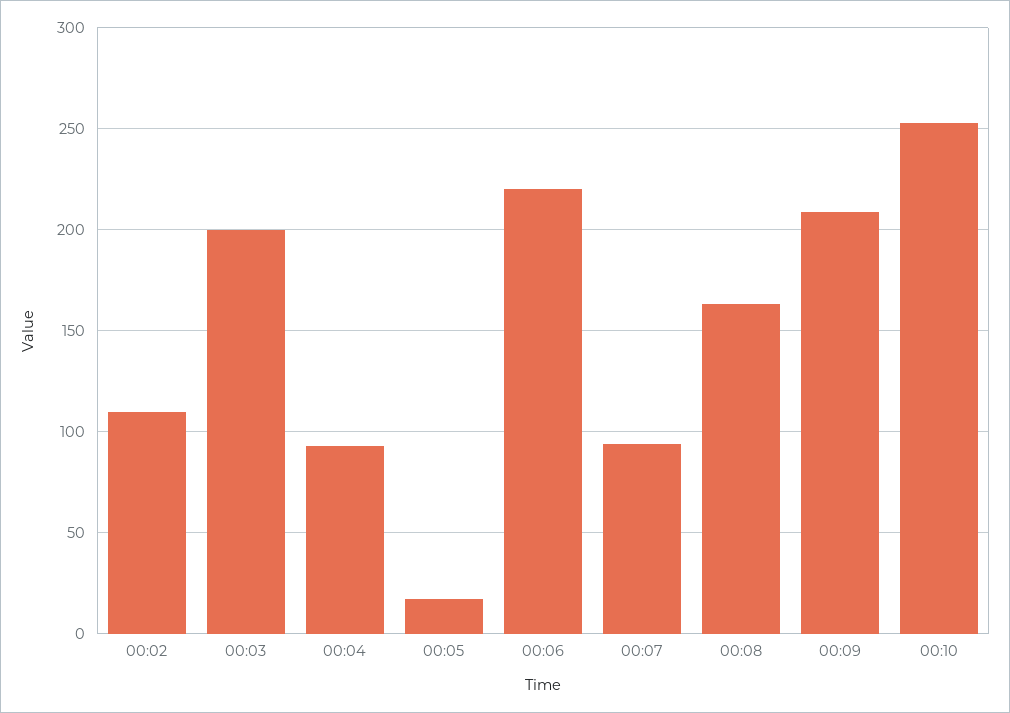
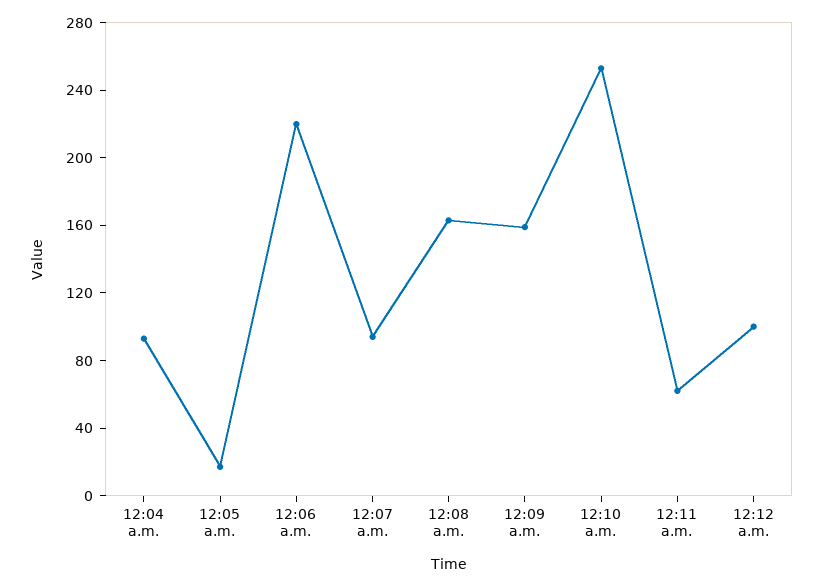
00:02: 110 -> none
00:03: 200 -> none
00:09: 210 -> 160
12:11 a.m.: none -> 60
12:12 a.m.: none -> 100

